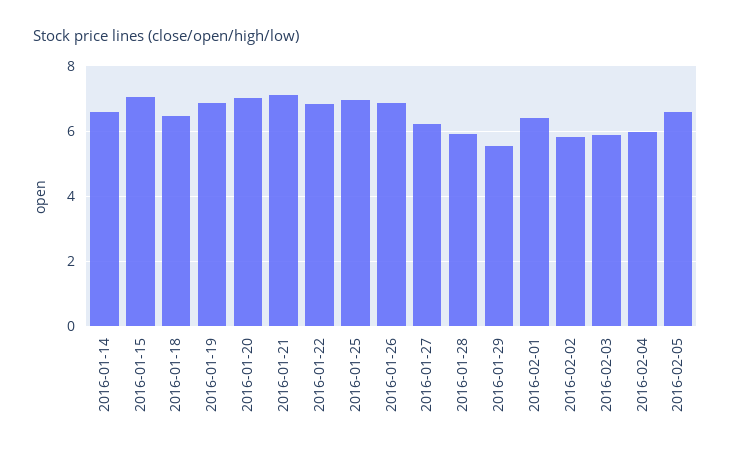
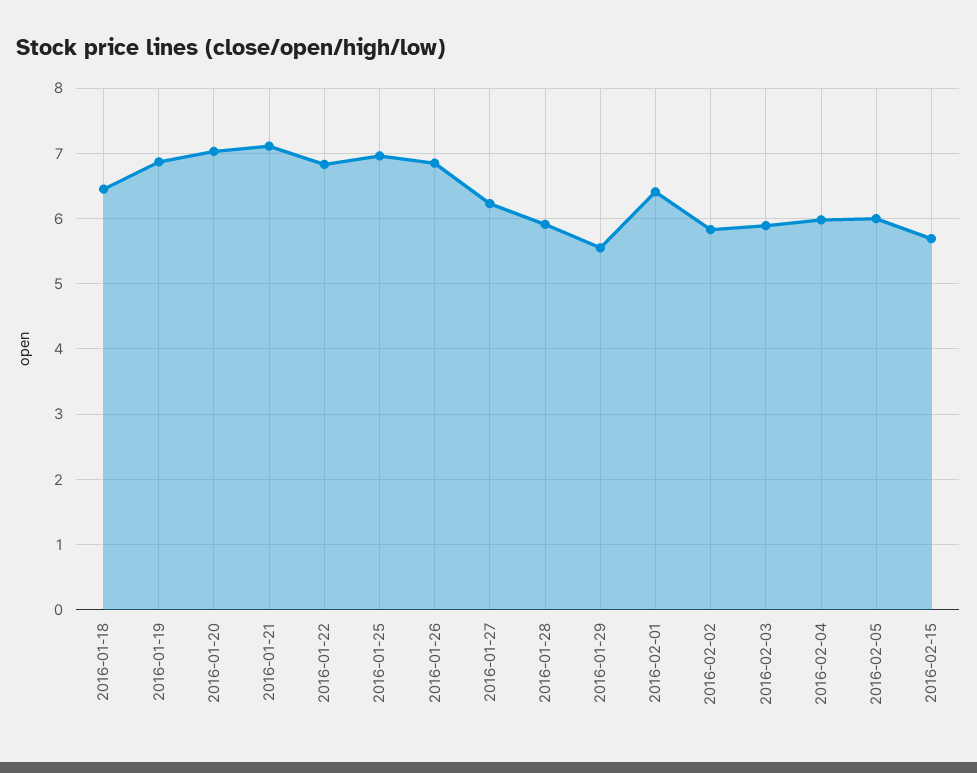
2016-01-14: 6.6 -> none
2016-01-15: 7 -> none
2016-02-05: 6.6 -> 6
2016-02-15: none -> 5.7

